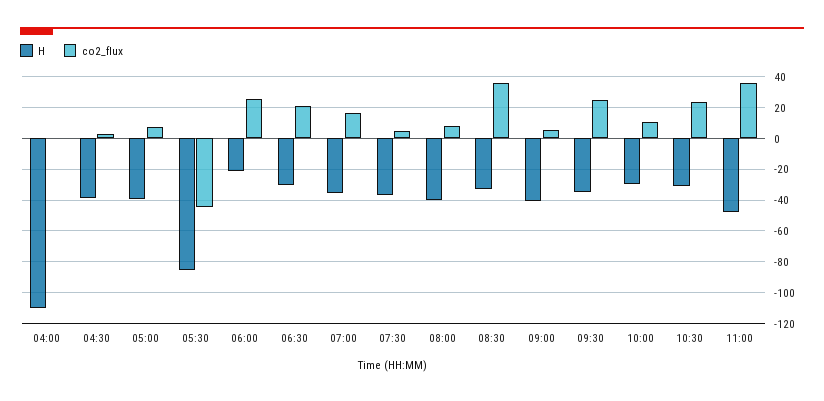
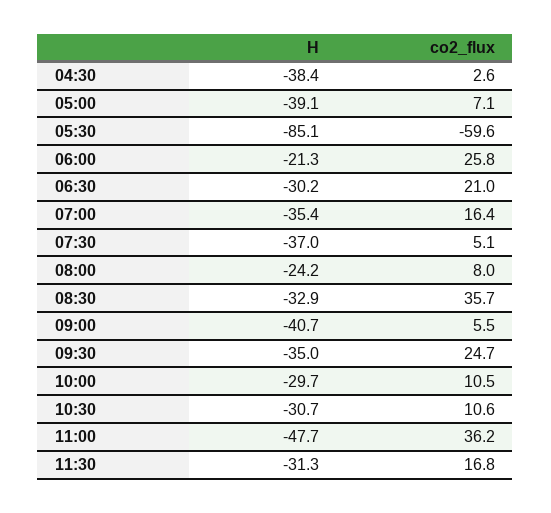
H, 04:00: -110 -> none
co2_flux, 04:00: 0 -> none
co2_flux, 05:30: -45 -> -59.6
H, 08:00: -40 -> -24.2
co2_flux, 10:30: 25 -> 10.6
H, 11:30: none -> -31.3
co2_flux, 11:30: none -> 16.8

